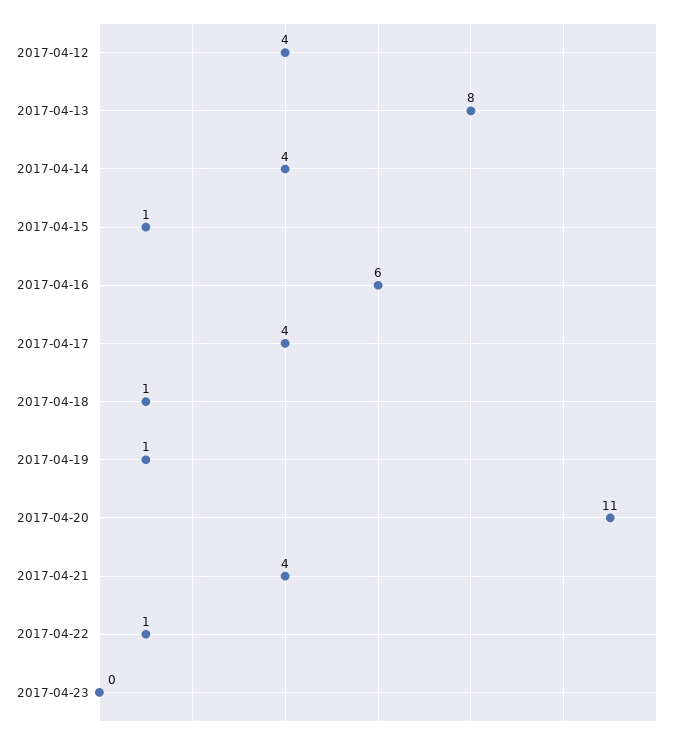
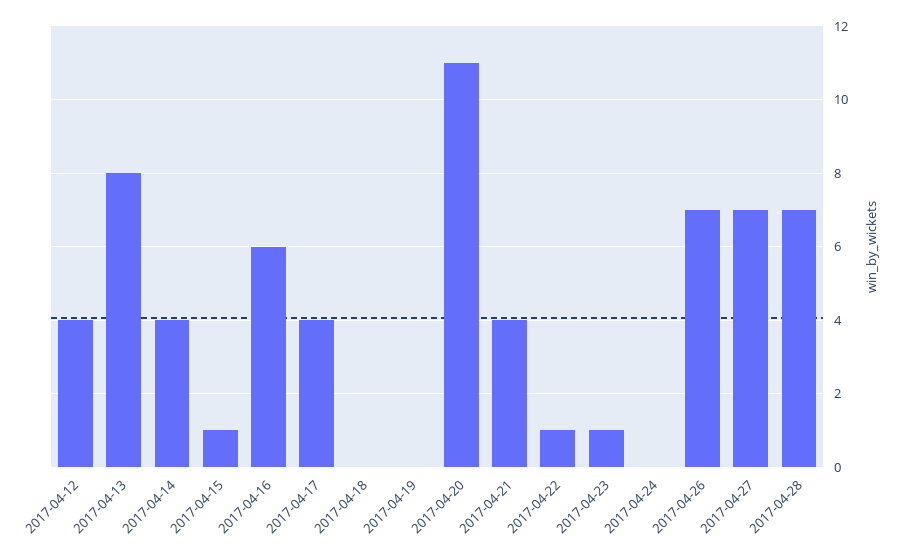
2017-04-18: 1 -> 0
2017-04-19: 1 -> 0
2017-04-23: 0 -> 1
2017-04-24: none -> 0
2017-04-26: none -> 7
2017-04-27: none -> 7
2017-04-28: none -> 7

